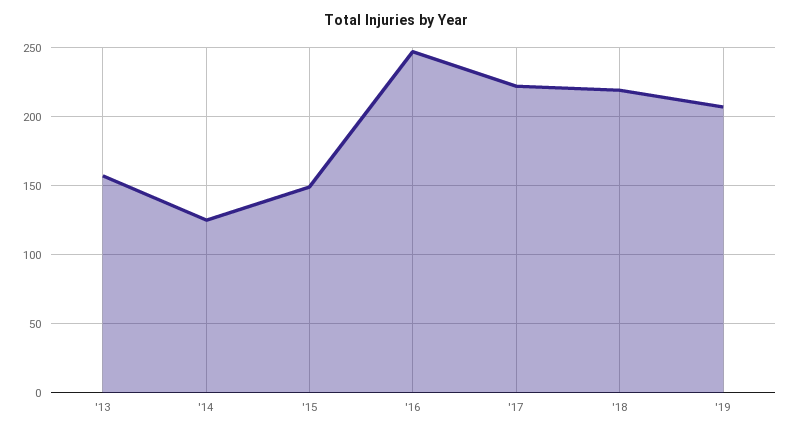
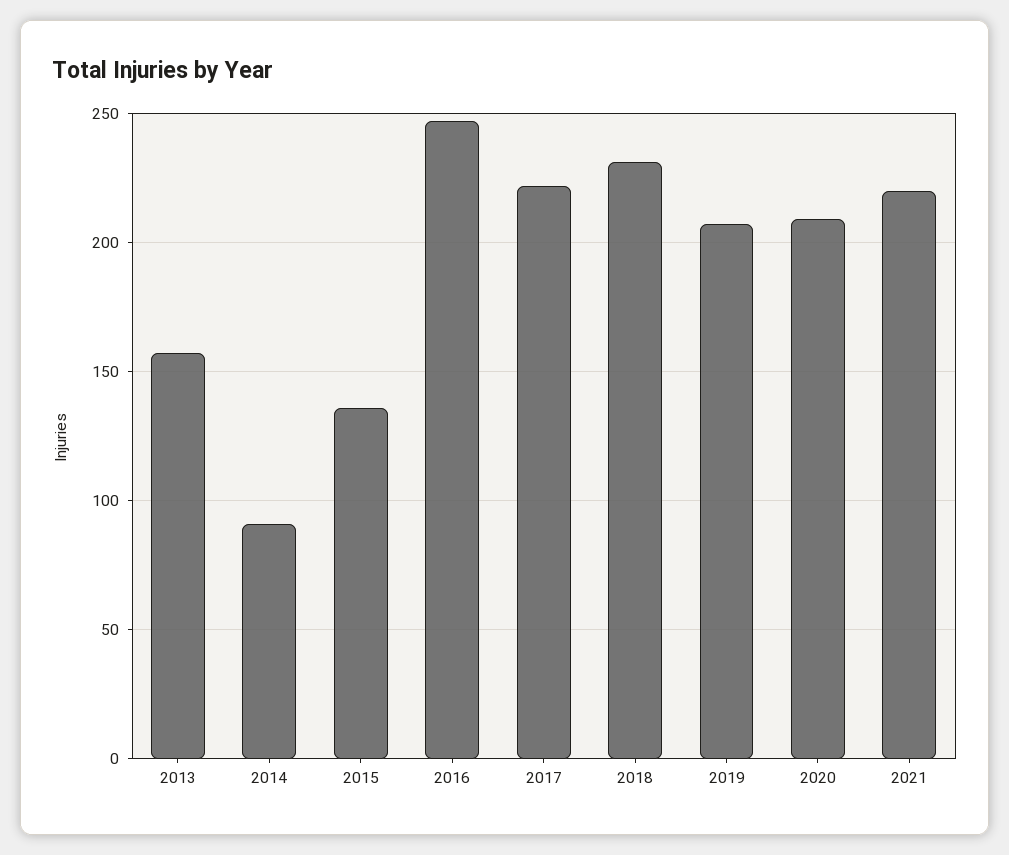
'14: 125 -> 90
'15: 150 -> 135
'18: 220 -> 230
2020: none -> 210
2021: none -> 220

